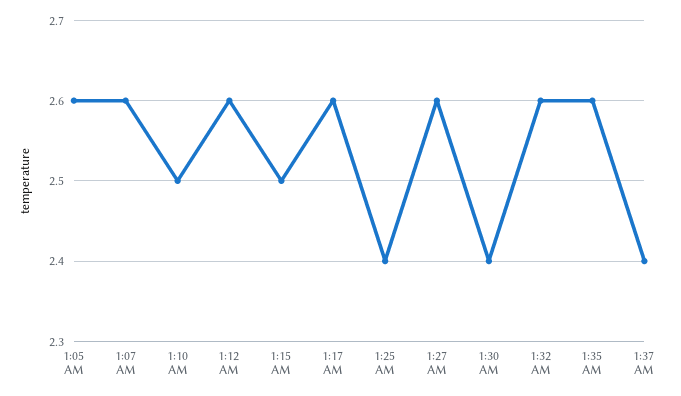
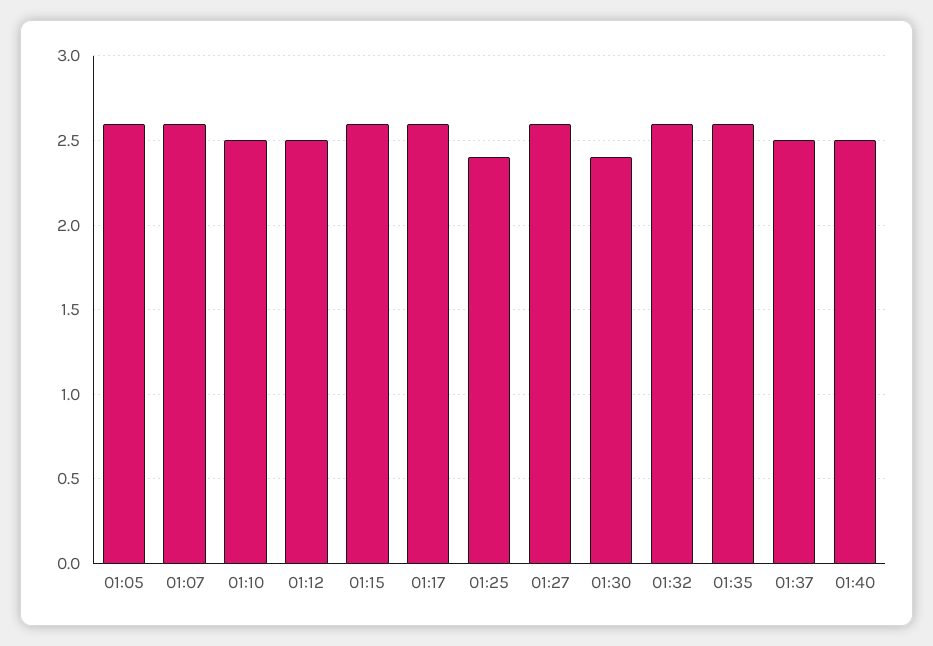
1:12 AM: 2.6 -> 2.5
1:15 AM: 2.5 -> 2.6
1:37 AM: 2.4 -> 2.5
01:40: none -> 2.5

